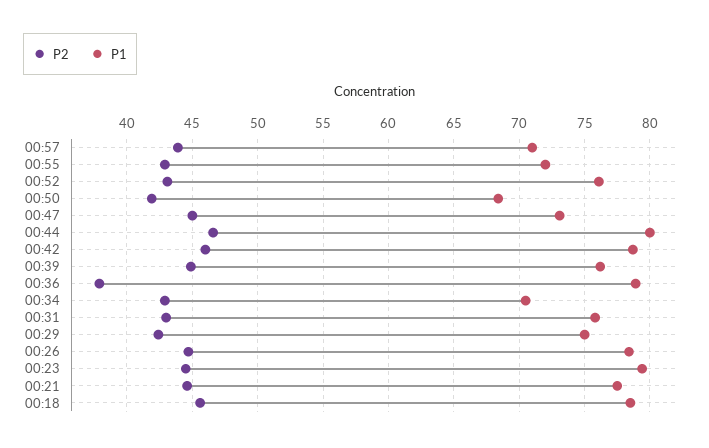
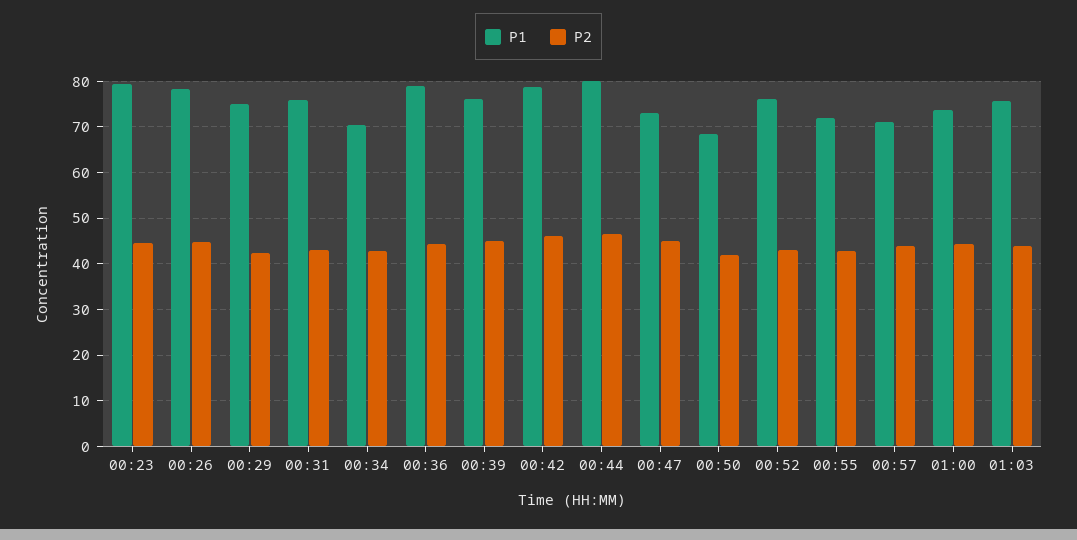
P2, 00:36: 38 -> 44
P2, 00:21: 44.5 -> none
P1, 00:21: 77.5 -> none
P2, 00:18: 45.5 -> none
P1, 00:18: 78.5 -> none
P1, 01:00: none -> 74
P2, 01:00: none -> 44
P1, 01:03: none -> 76
P2, 01:03: none -> 44

